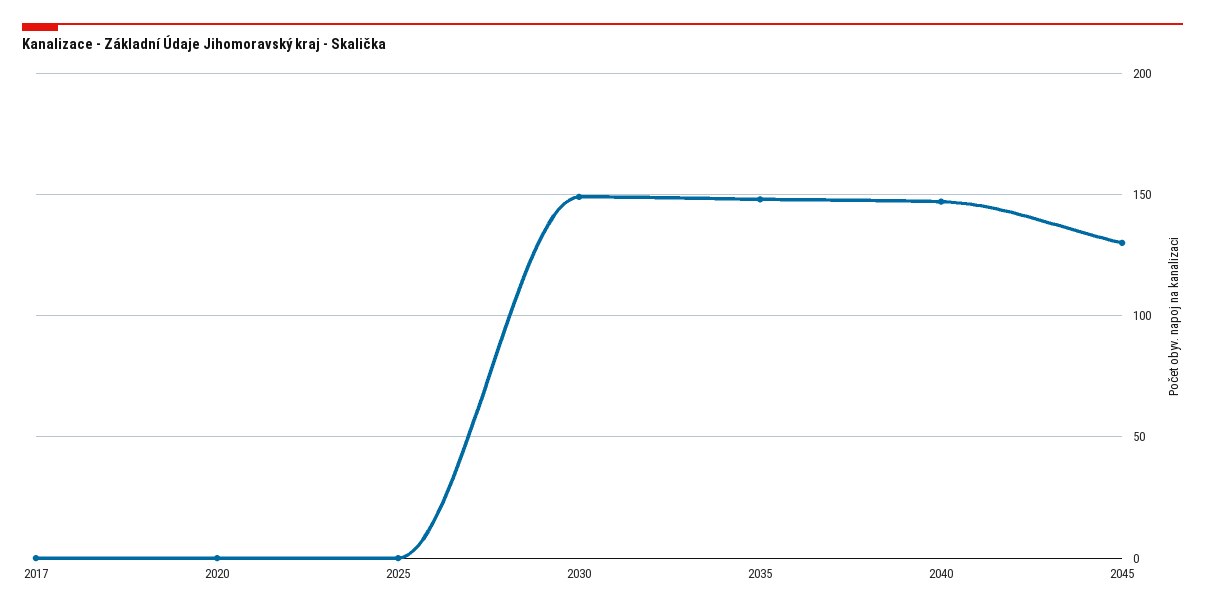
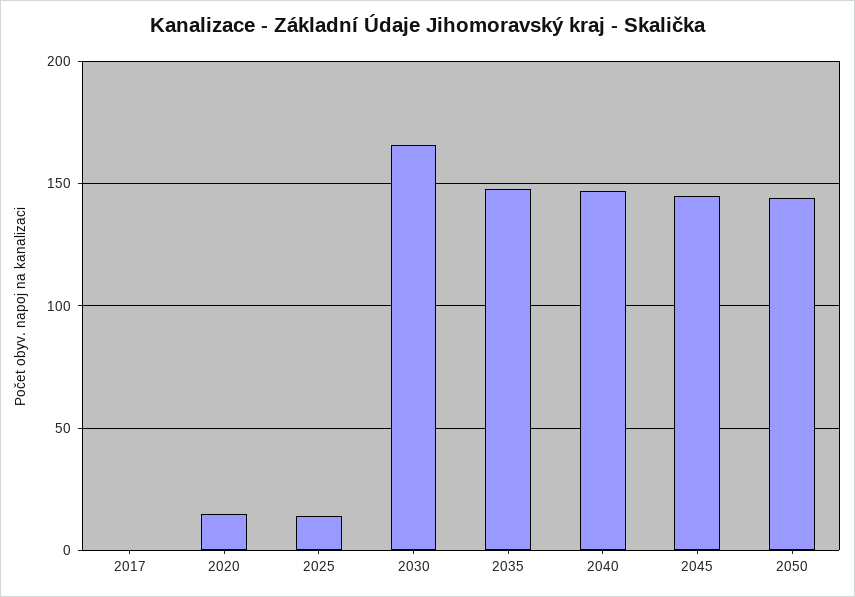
2020: 0 -> 15
2025: 0 -> 15
2030: 150 -> 165
2045: 130 -> 145
2050: none -> 145

